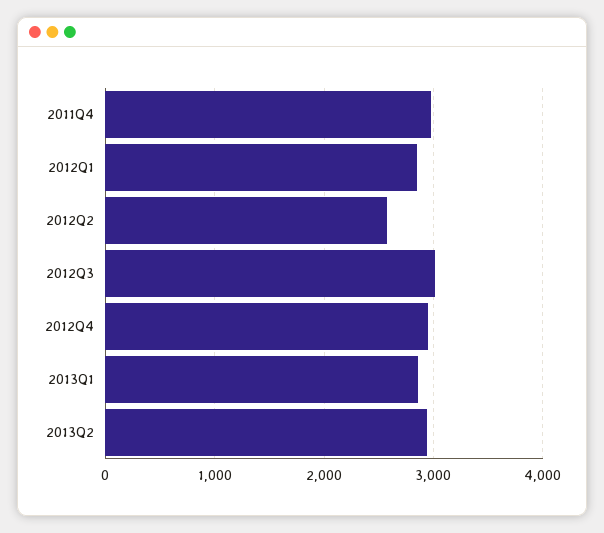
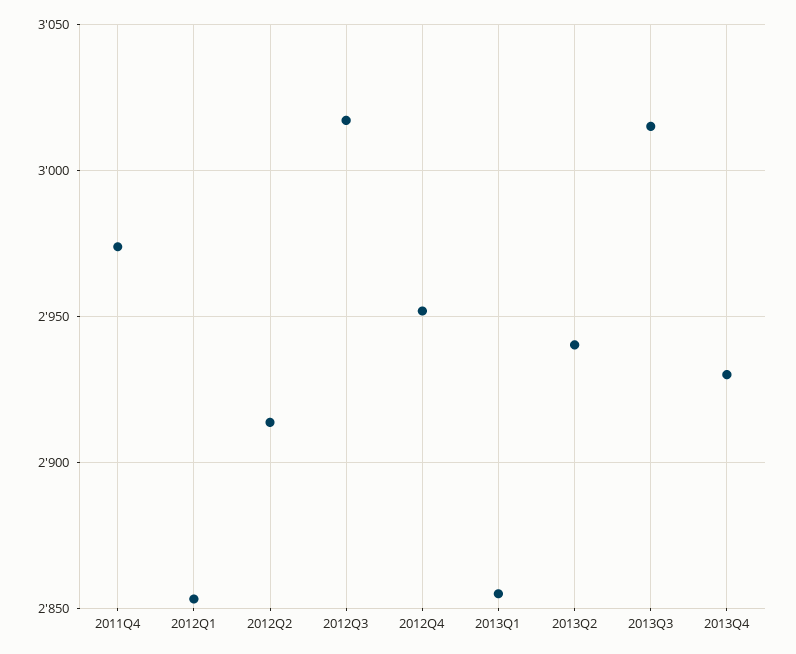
2012Q2: 2600 -> 2915
2013Q3: none -> 3015
2013Q4: none -> 2930

